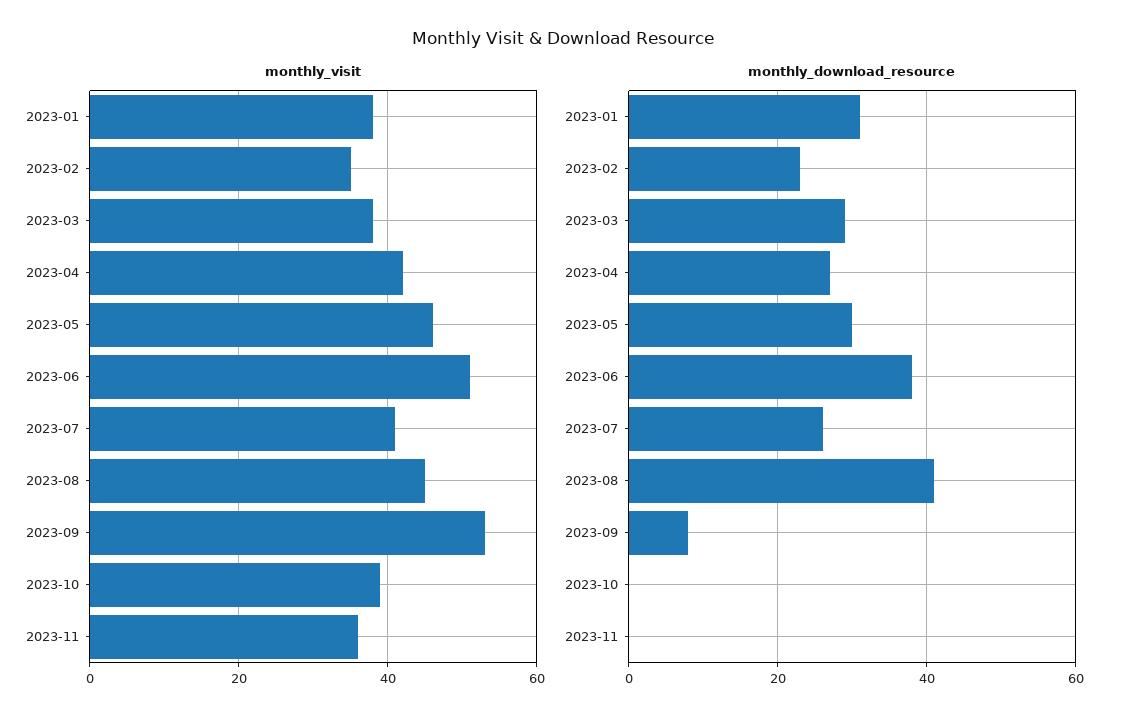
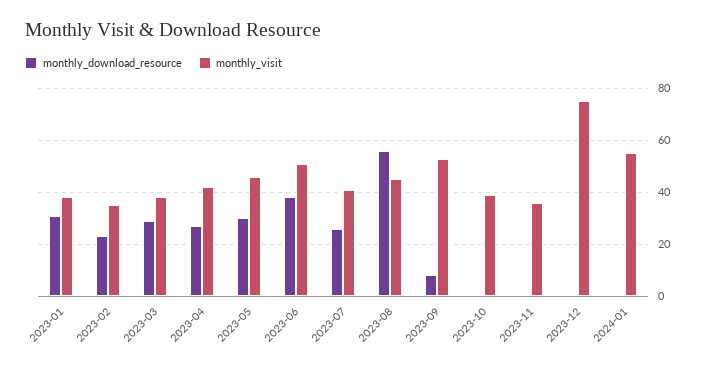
monthly_download_resource, 2023-08: 40 -> 55
monthly_download_resource, 2023-12: none -> 0
monthly_visit, 2023-12: none -> 75
monthly_download_resource, 2024-01: none -> 0
monthly_visit, 2024-01: none -> 55

